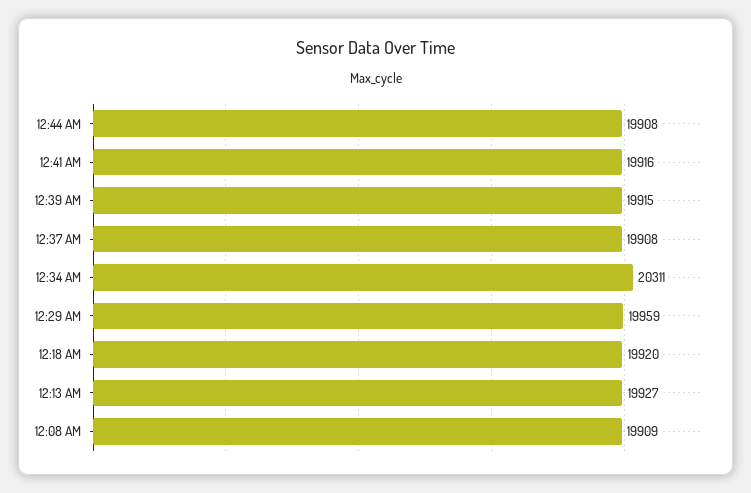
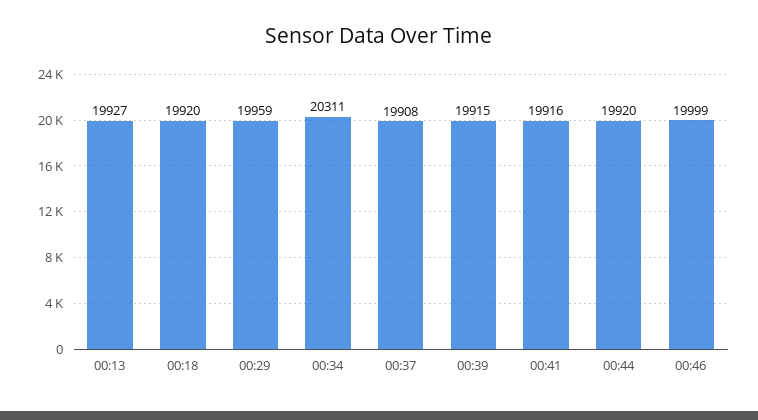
12:44 AM: 19908 -> 19920
12:08 AM: 19909 -> none
00:46: none -> 19999

